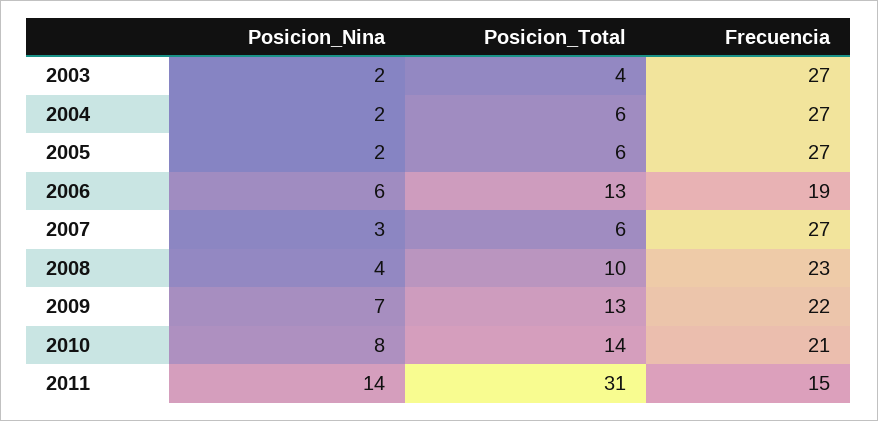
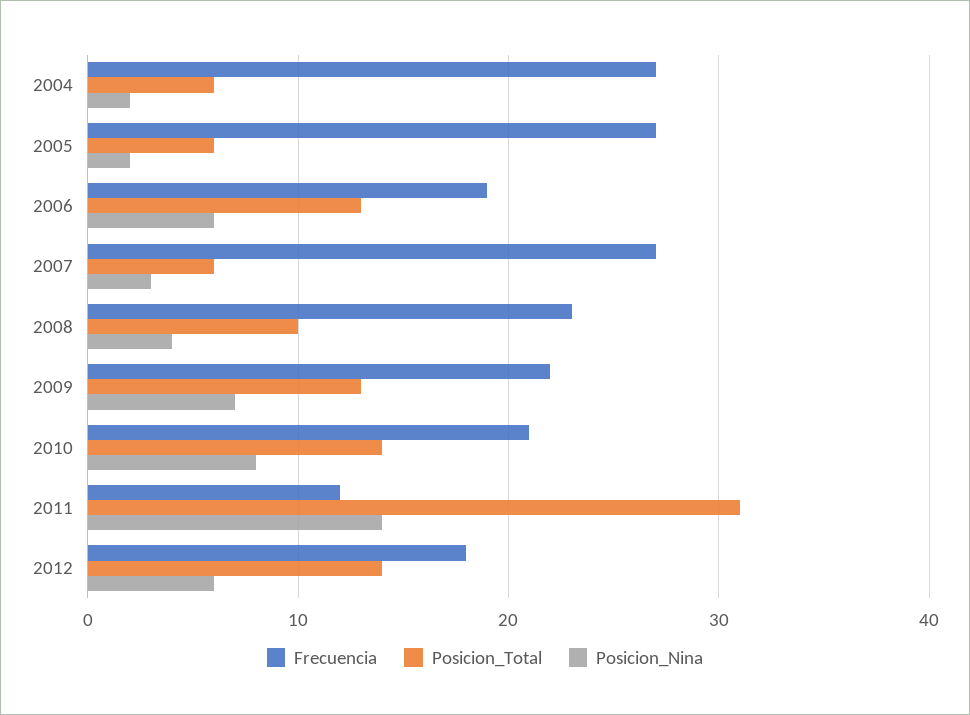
Posicion_Nina, 2003: 2 -> none
Posicion_Total, 2003: 4 -> none
Frecuencia, 2003: 27 -> none
Frecuencia, 2011: 15 -> 12
Frecuencia, 2012: none -> 18
Posicion_Total, 2012: none -> 14
Posicion_Nina, 2012: none -> 6

